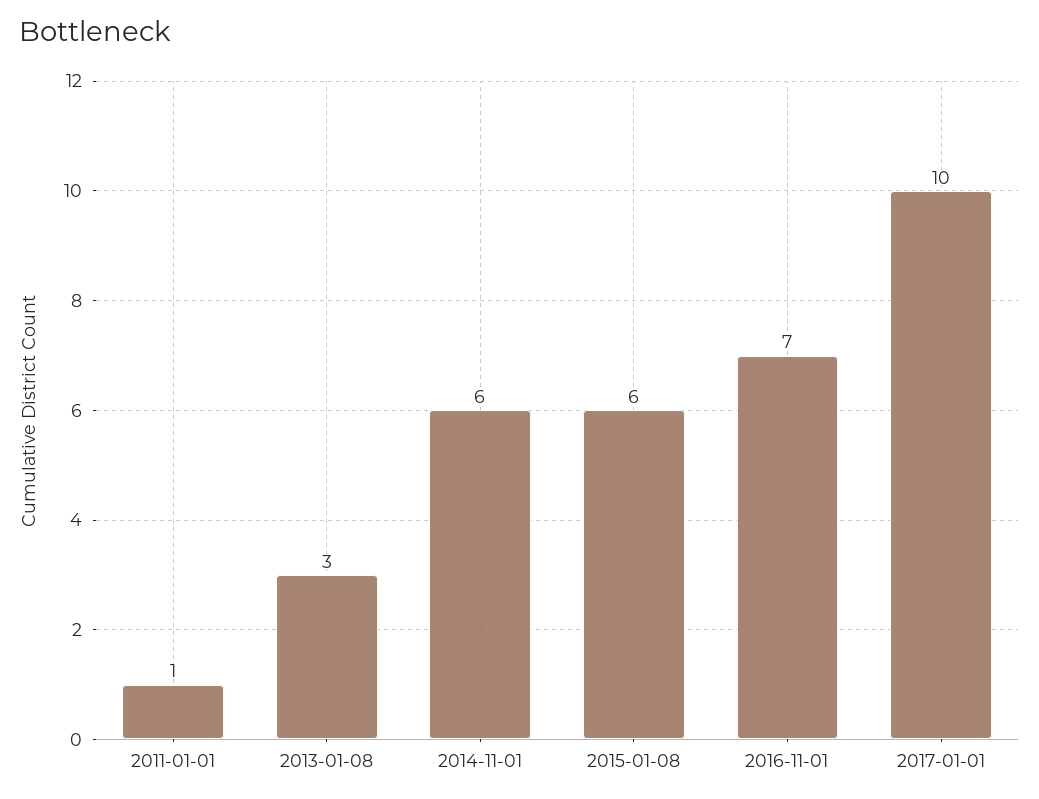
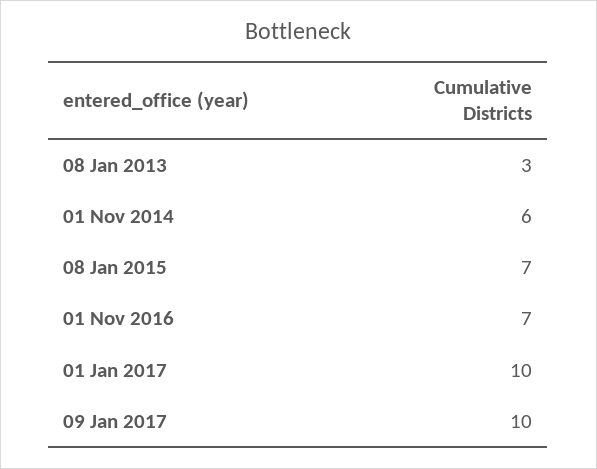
2011-01-01: 1 -> none
2015-01-08: 6 -> 7
09 Jan 2017: none -> 10

